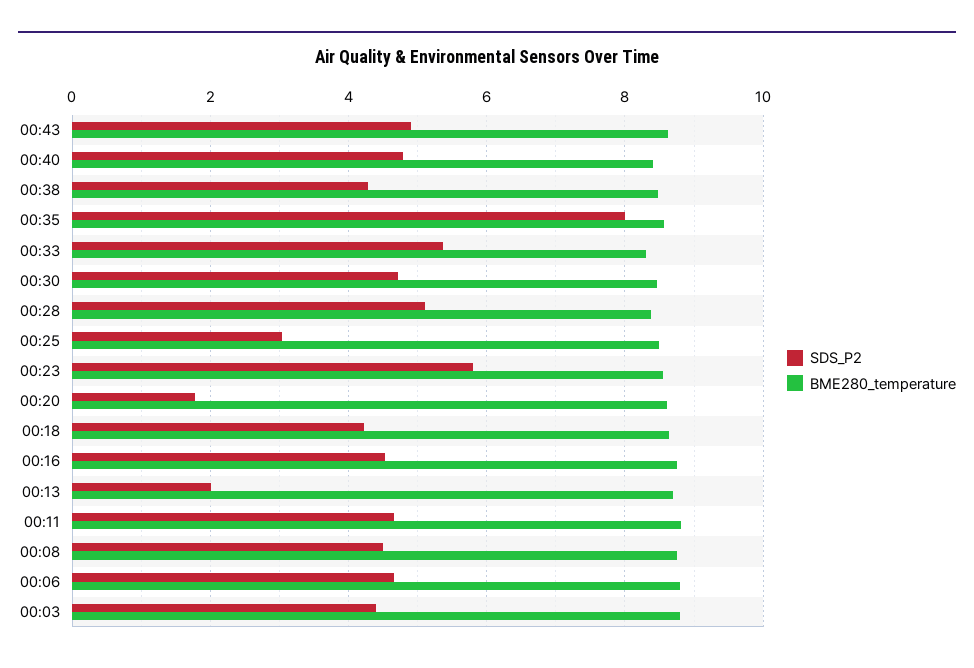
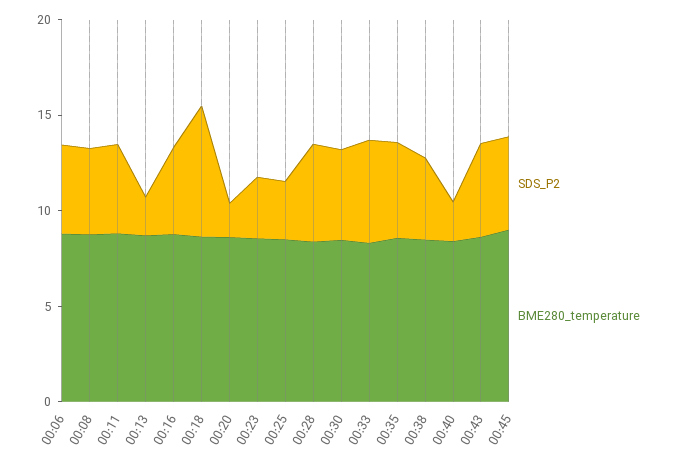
SDS_P2, 00:40: 4.8 -> 2
SDS_P2, 00:35: 8 -> 5
SDS_P2, 00:23: 5.8 -> 3
SDS_P2, 00:18: 4.2 -> 7
SDS_P2, 00:03: 4.4 -> none
BME280_temperature, 00:03: 8.8 -> none
SDS_P2, 00:45: none -> 5
BME280_temperature, 00:45: none -> 9

